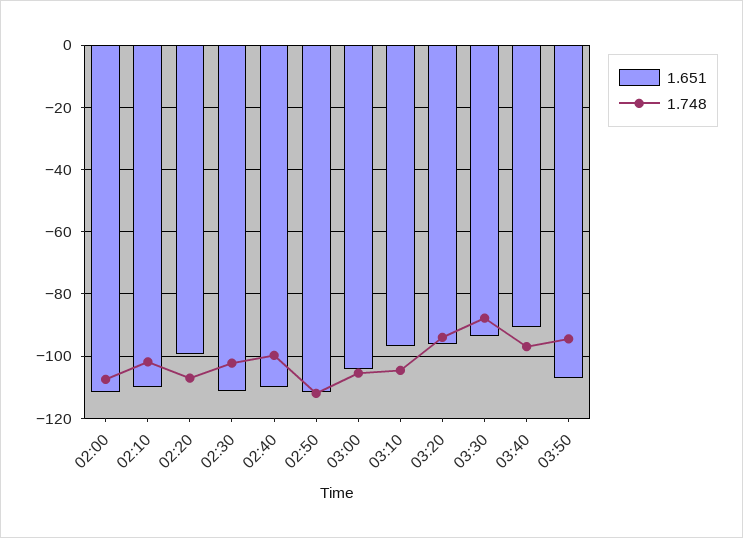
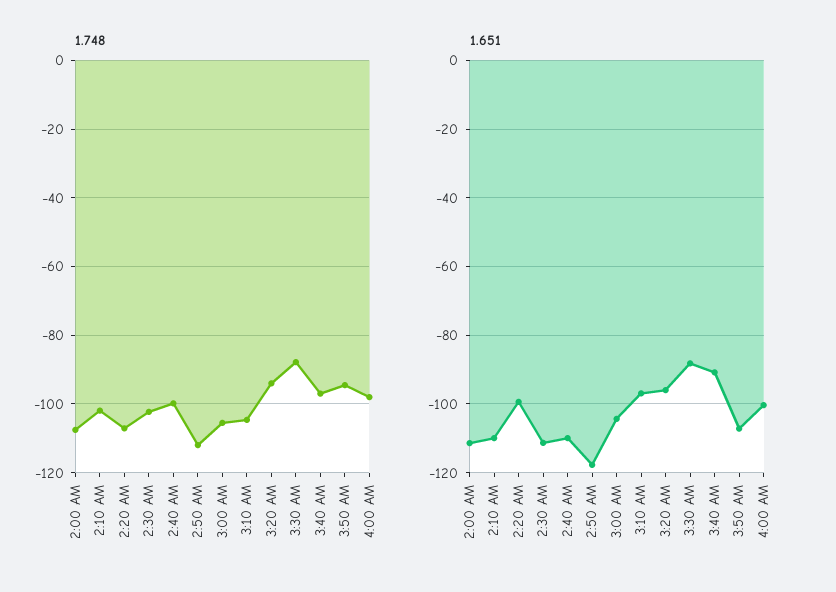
1.651, 02:50: -112 -> -118
1.651, 03:30: -94 -> -88
1.748, 4:00 AM: none -> -98
1.651, 4:00 AM: none -> -100

